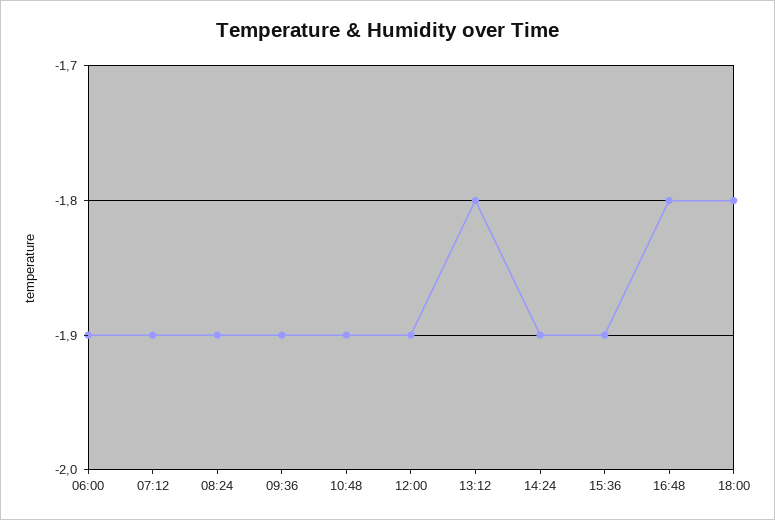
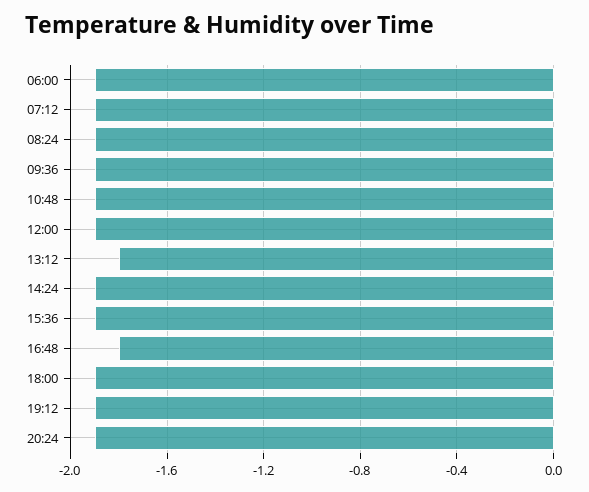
18:00: -1.8 -> -1.9
19:12: none -> -1.9
20:24: none -> -1.9

